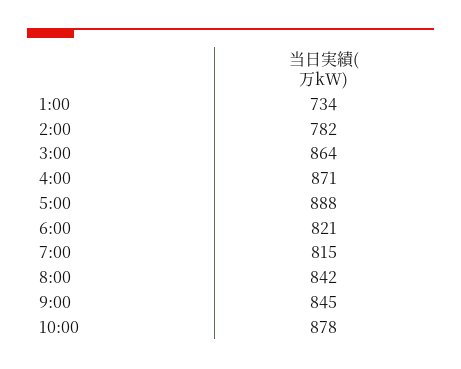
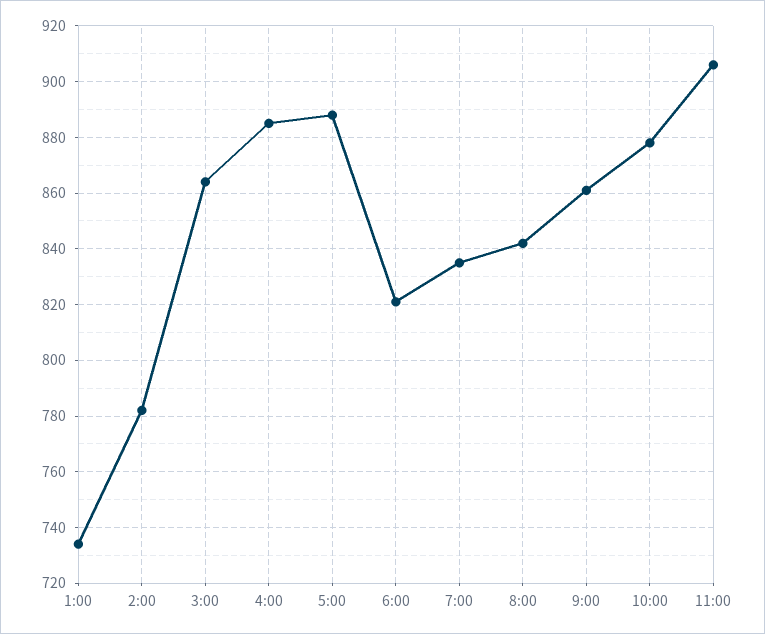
4:00: 871 -> 885
7:00: 815 -> 835
9:00: 845 -> 860
11:00: none -> 905

